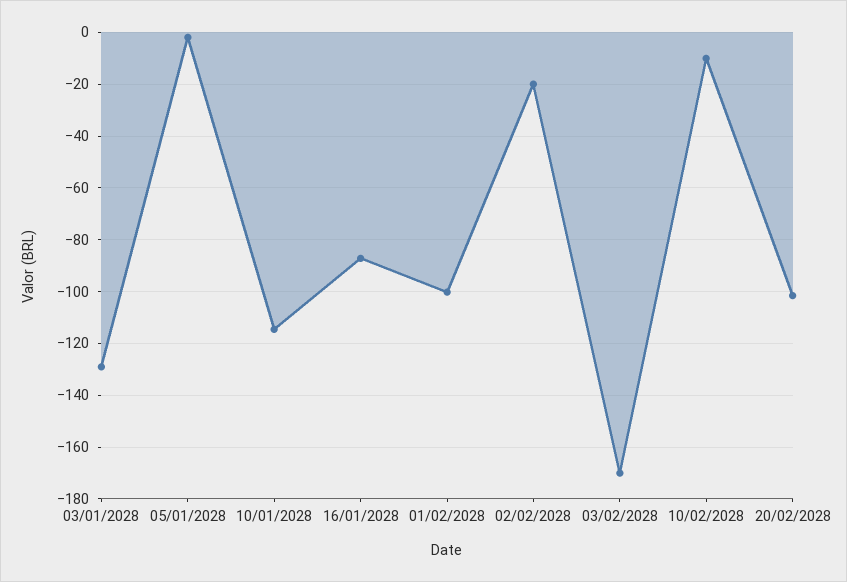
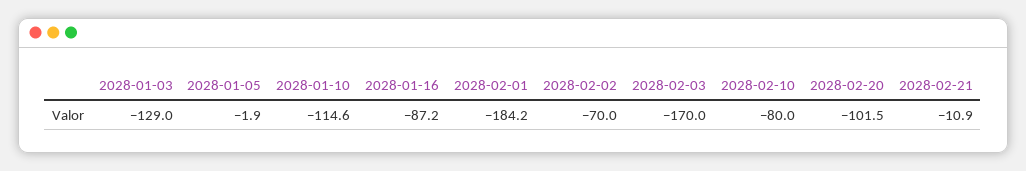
01/02/2028: -100 -> -184.2
02/02/2028: -20 -> -70
10/02/2028: -10 -> -80
2028-02-21: none -> -10.9

